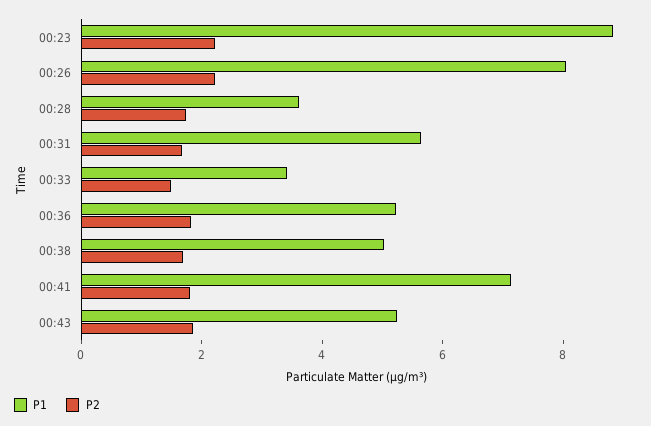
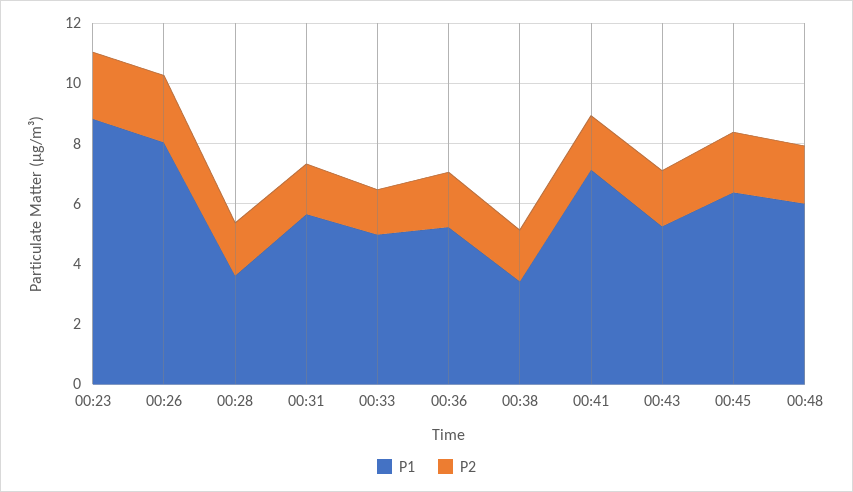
P1, 00:33: 3.5 -> 5
P1, 00:38: 5 -> 3.5
P1, 00:45: none -> 6.5
P2, 00:45: none -> 2
P1, 00:48: none -> 6
P2, 00:48: none -> 2

